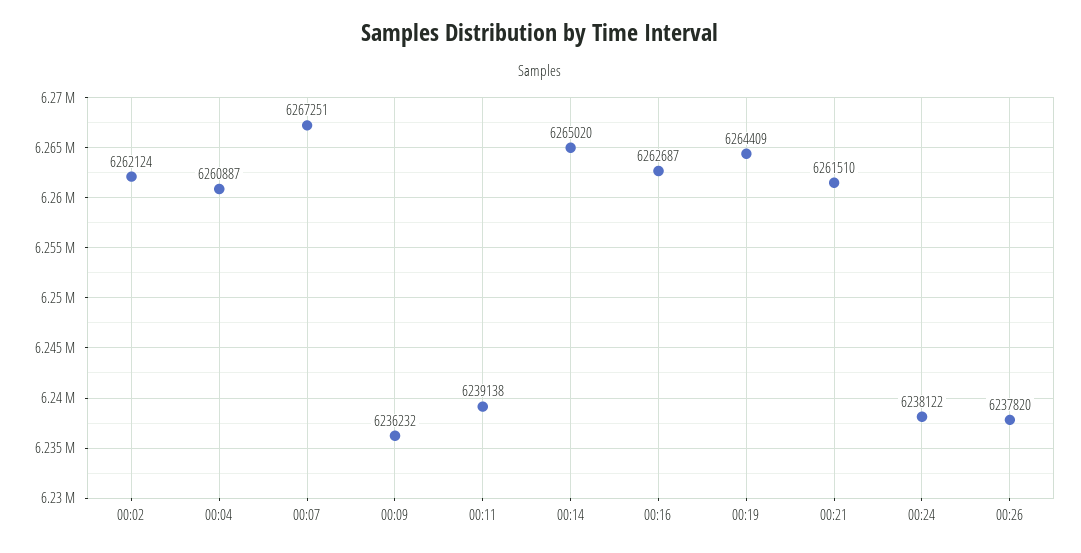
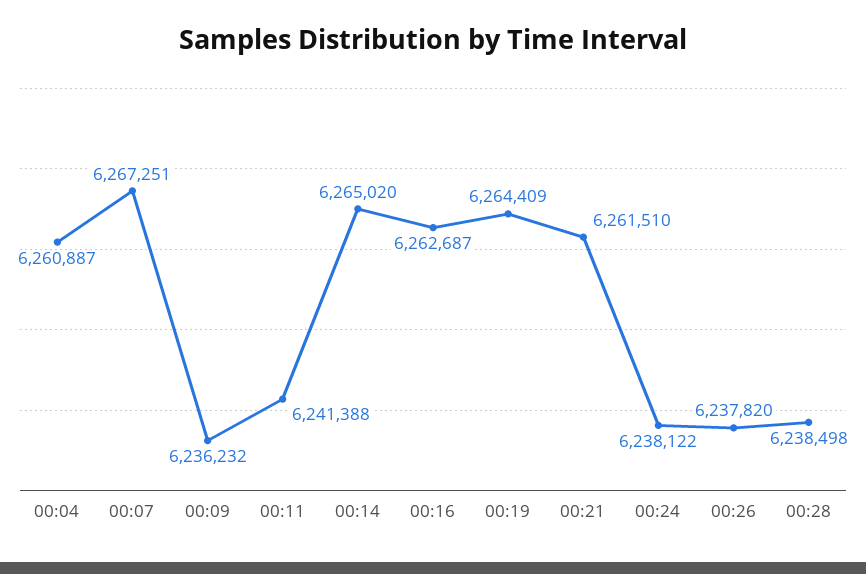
00:02: 6262124 -> none
00:11: 6239138 -> 6241388
00:28: none -> 6238498

